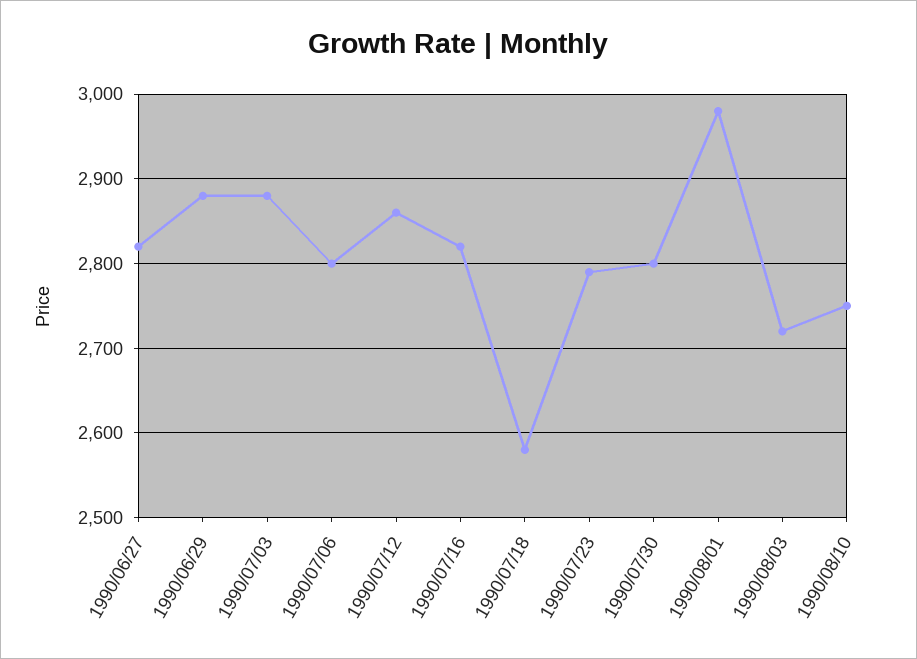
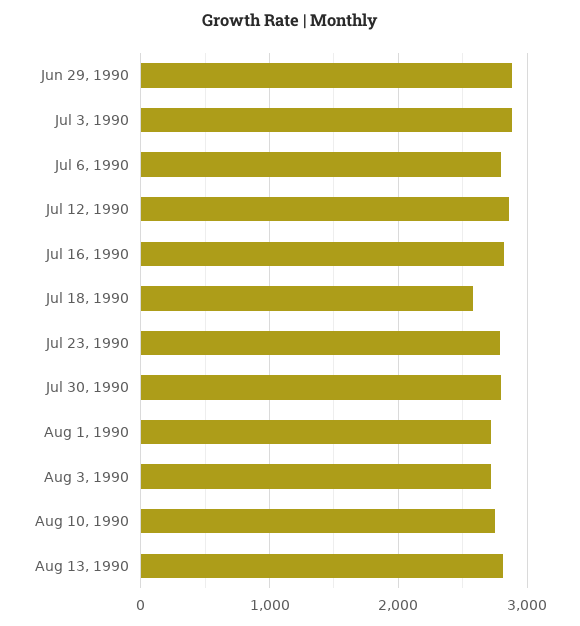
1990/06/27: 2820 -> none
1990/08/01: 2980 -> 2700
Aug 13, 1990: none -> 2800

